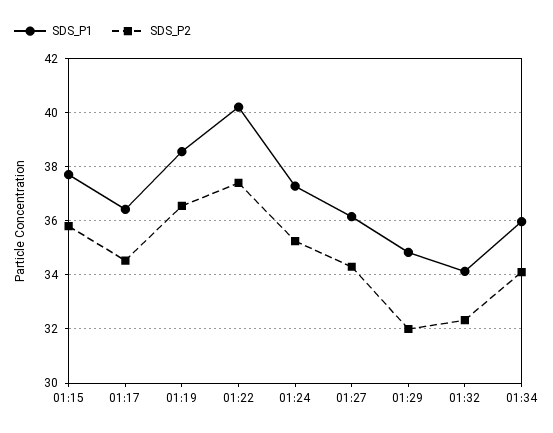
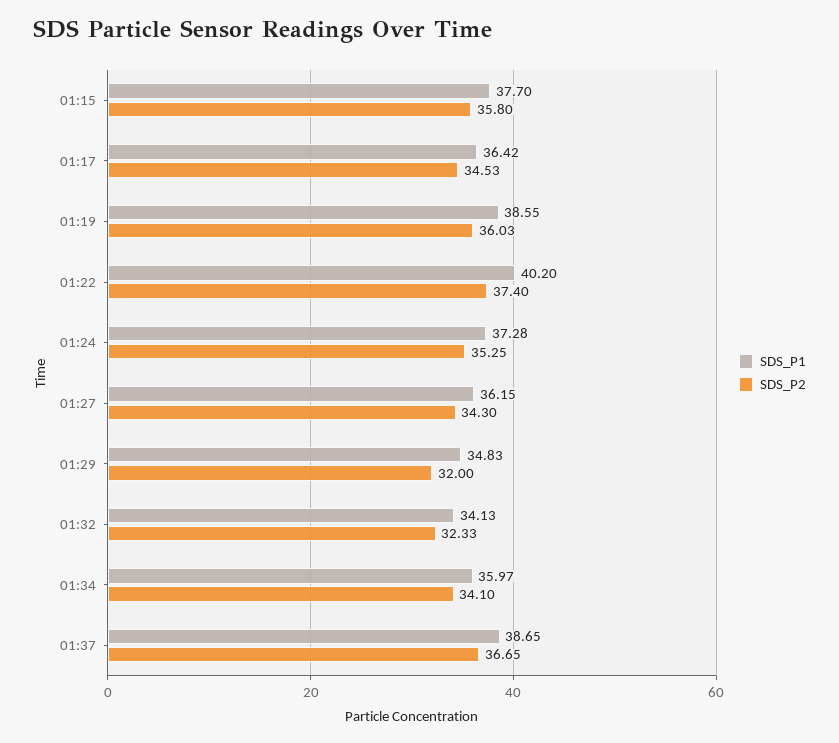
SDS_P2, 01:19: 36.5 -> 36.03
SDS_P1, 01:37: none -> 38.65
SDS_P2, 01:37: none -> 36.65

